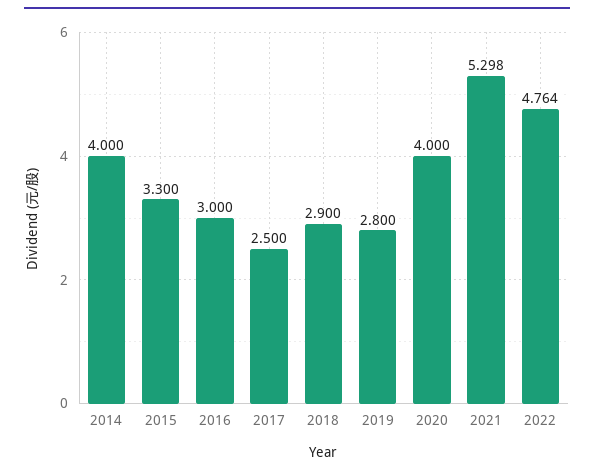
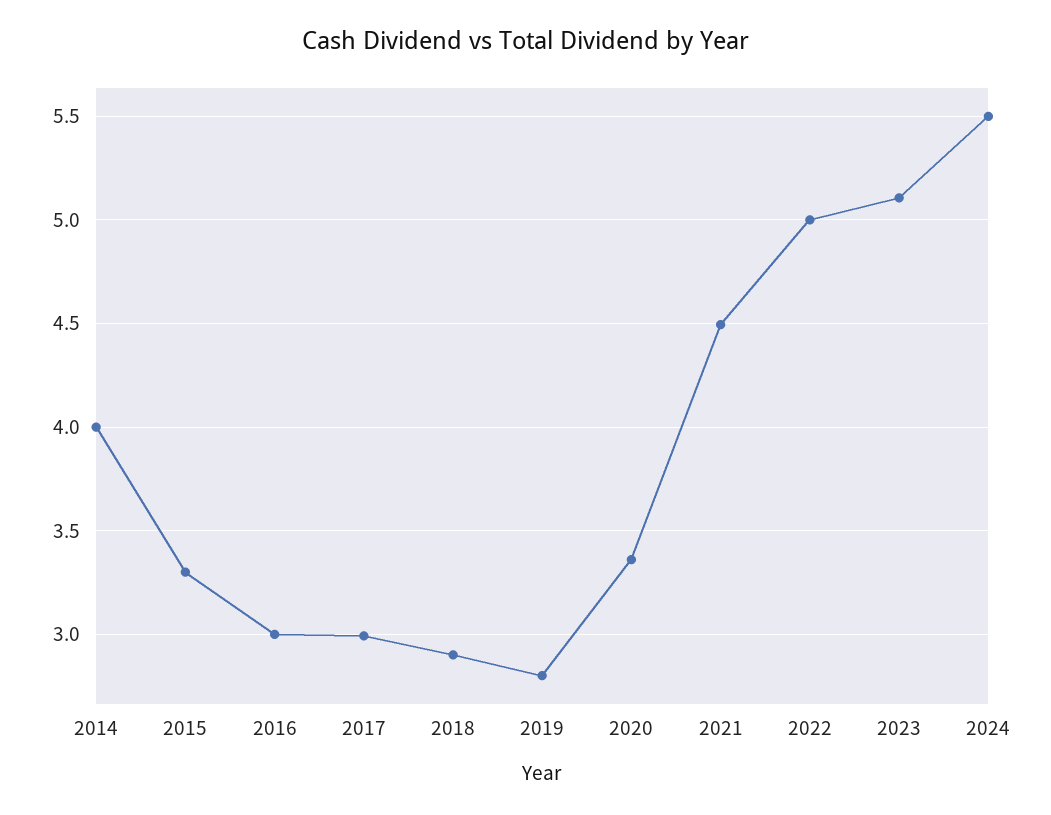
2017: 2.5 -> 3
2020: 4 -> 3.35
2021: 5.298 -> 4.5
2022: 4.764 -> 5
2023: none -> 5.1
2024: none -> 5.5

